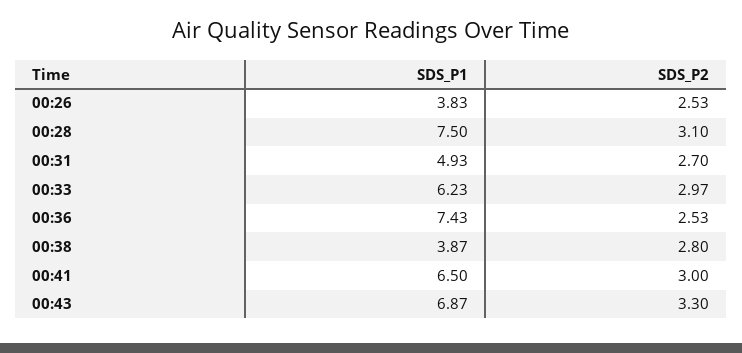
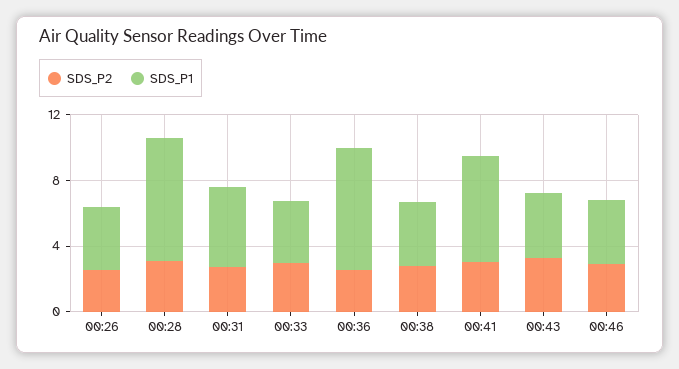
SDS_P1, 00:33: 6.23 -> 4
SDS_P1, 00:43: 6.87 -> 4
SDS_P2, 00:46: none -> 3
SDS_P1, 00:46: none -> 4

